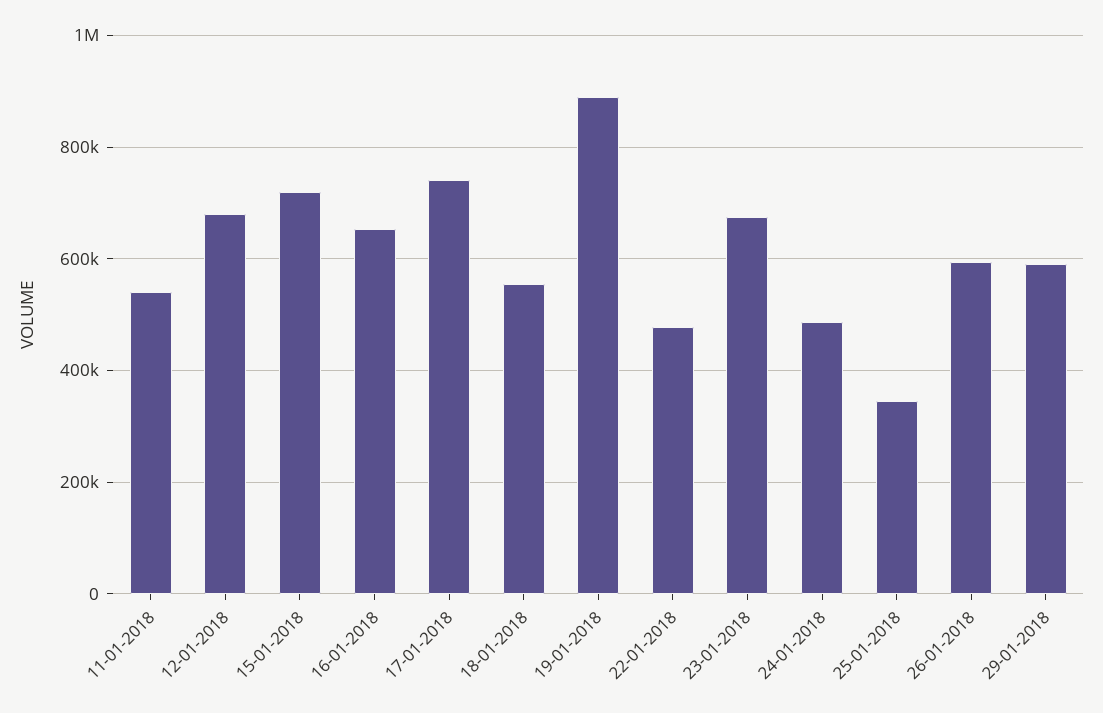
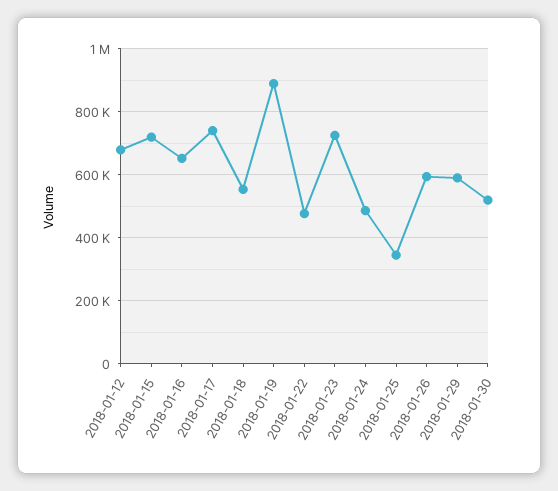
11-01-2018: 540000 -> none
23-01-2018: 680000 -> 720000
2018-01-30: none -> 520000

